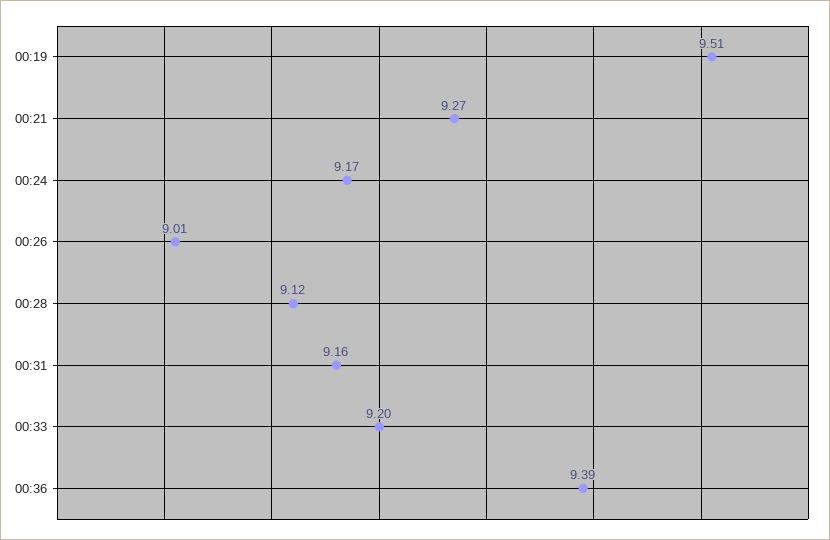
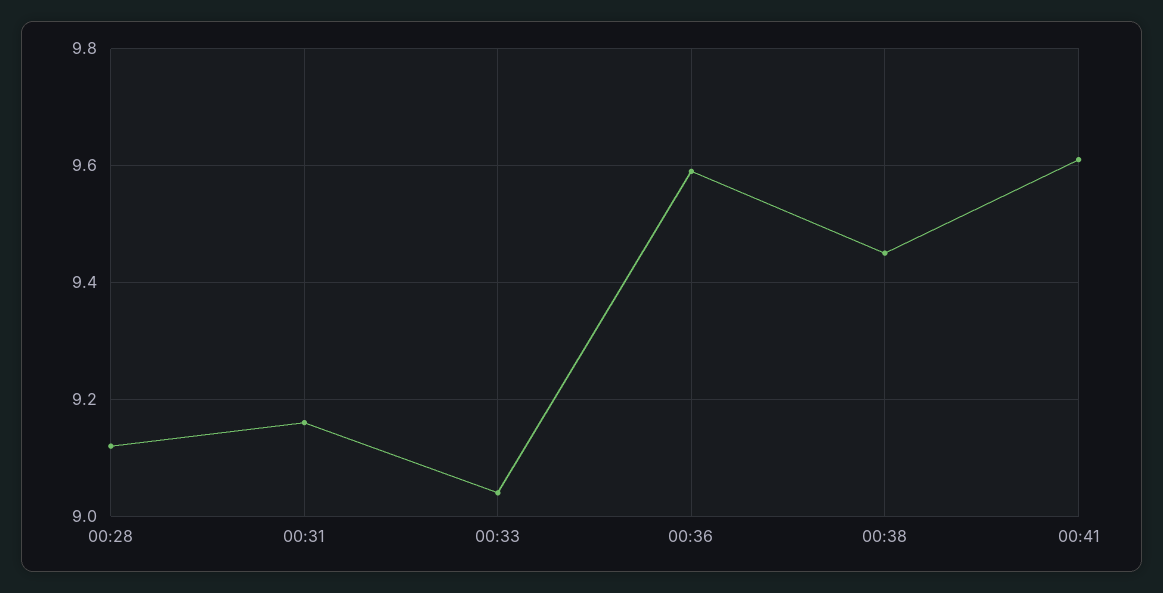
00:19: 9.51 -> none
00:21: 9.27 -> none
00:24: 9.17 -> none
00:26: 9.01 -> none
00:33: 9.2 -> 9.05
00:36: 9.39 -> 9.6
00:38: none -> 9.45
00:41: none -> 9.6

